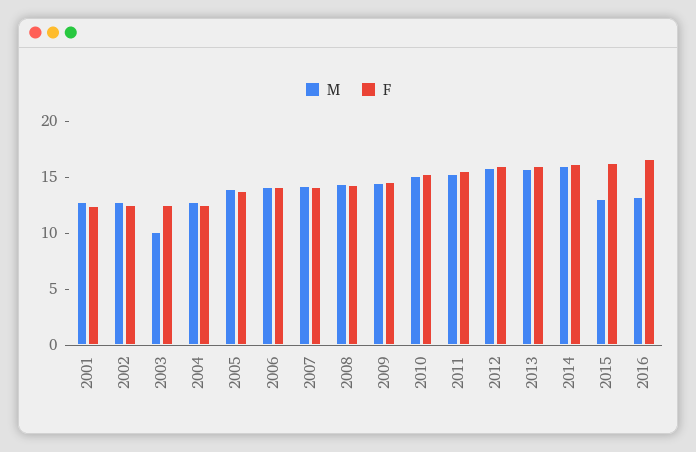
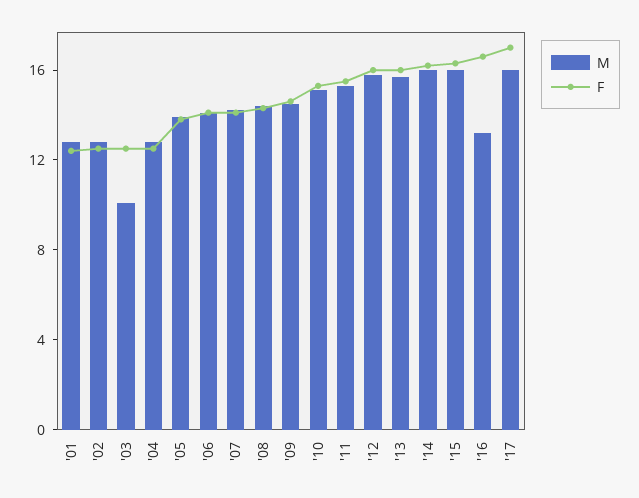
M, 2015: 13 -> 16
M, '17: none -> 16
F, '17: none -> 17

